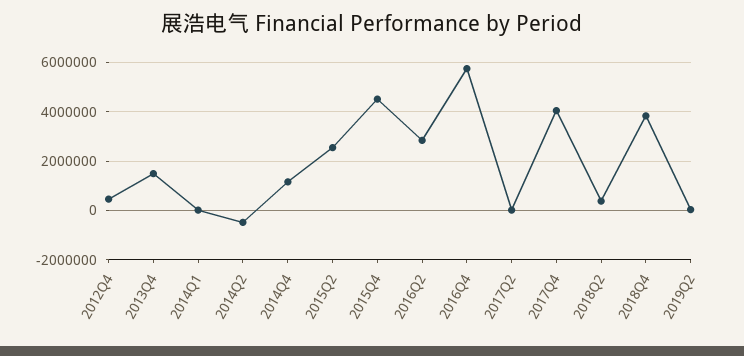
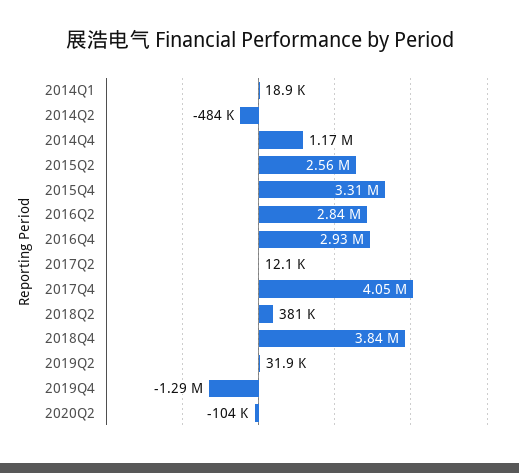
2012Q4: 500000 -> none
2013Q4: 1500000 -> none
2015Q4: 4500000 -> 3310000
2016Q4: 5750000 -> 2930000
2019Q4: none -> -1290000
2020Q2: none -> -104000

